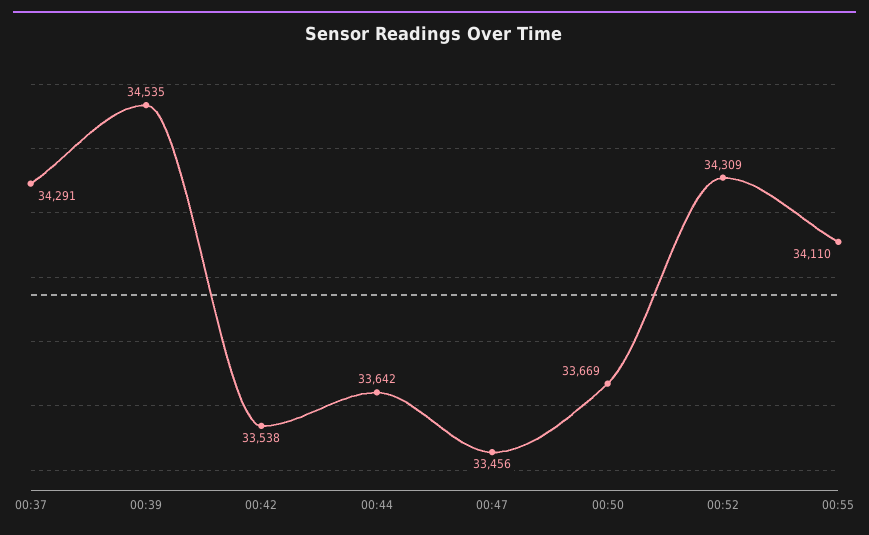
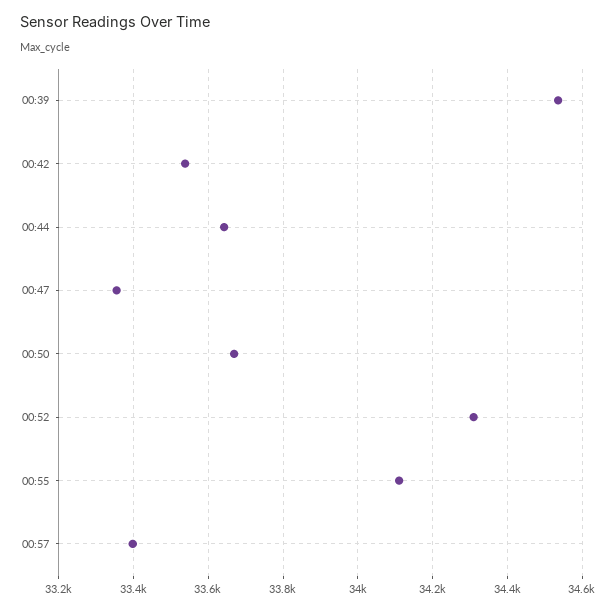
00:37: 34291 -> none
00:47: 33456 -> 33360
00:57: none -> 33400

